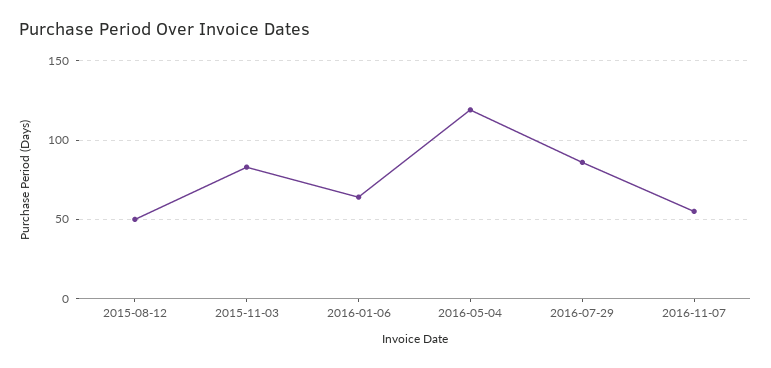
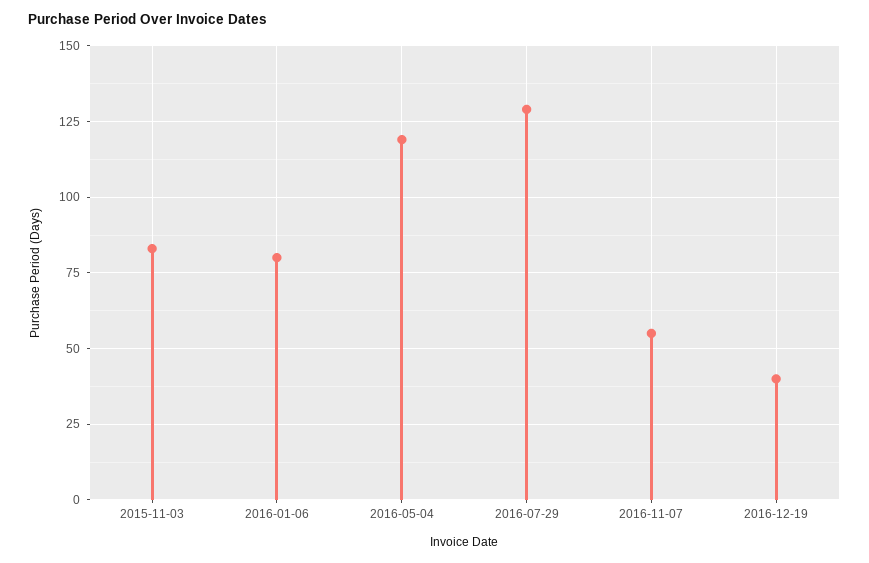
2015-08-12: 50 -> none
2016-01-06: 65 -> 80
2016-07-29: 85 -> 130
2016-12-19: none -> 40

